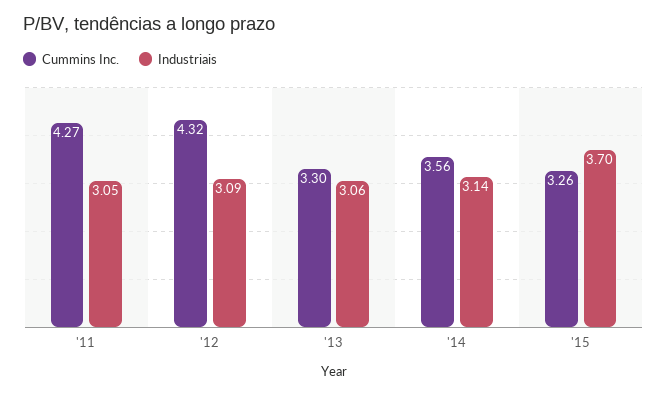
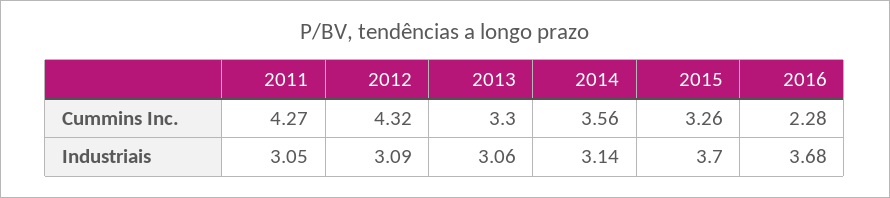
Cummins Inc., 2016: none -> 2.28
Industriais, 2016: none -> 3.68

